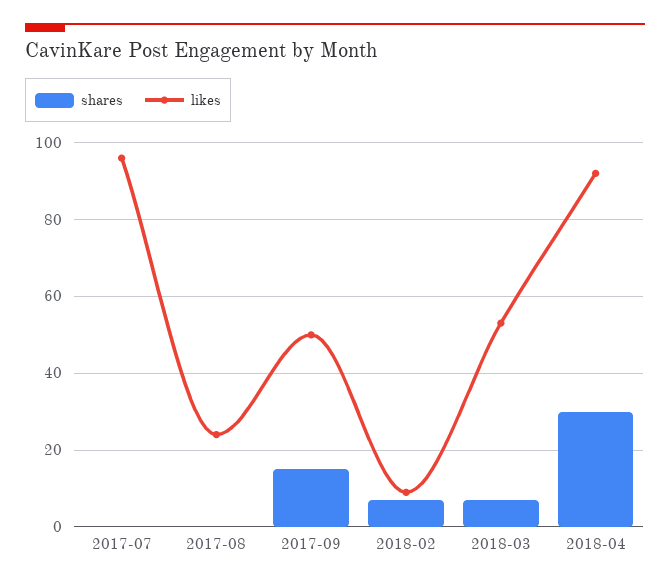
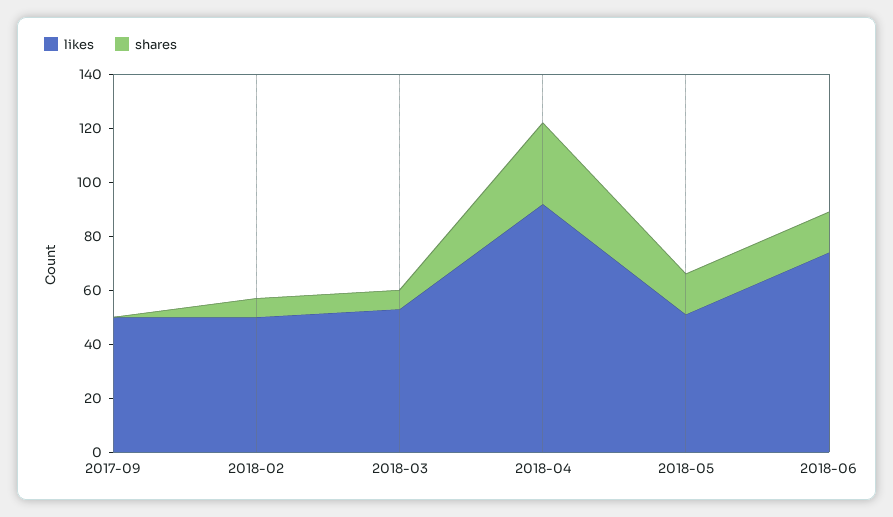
shares, 2017-07: 0 -> none
likes, 2017-07: 95 -> none
shares, 2017-08: 0 -> none
likes, 2017-08: 25 -> none
shares, 2017-09: 15 -> 0
likes, 2018-02: 10 -> 50
likes, 2018-05: none -> 50
shares, 2018-05: none -> 15
likes, 2018-06: none -> 75
shares, 2018-06: none -> 15

